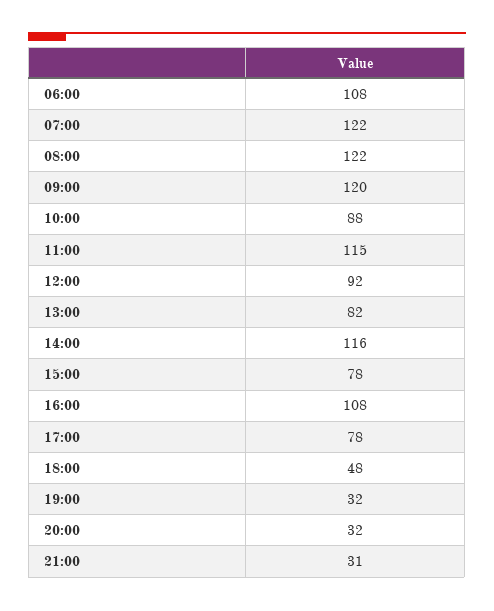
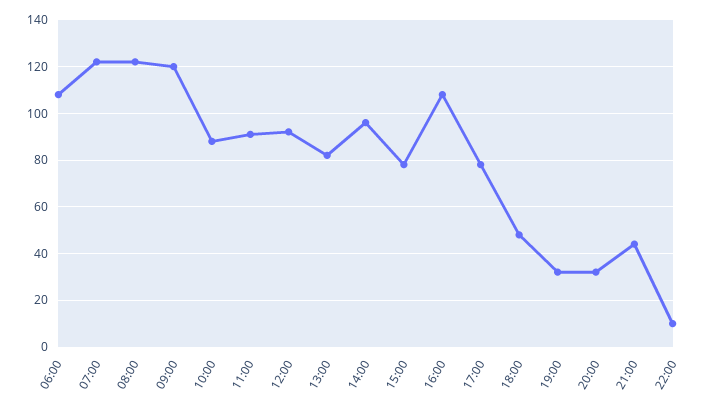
11:00: 115 -> 90
14:00: 116 -> 95
21:00: 31 -> 45
22:00: none -> 10

